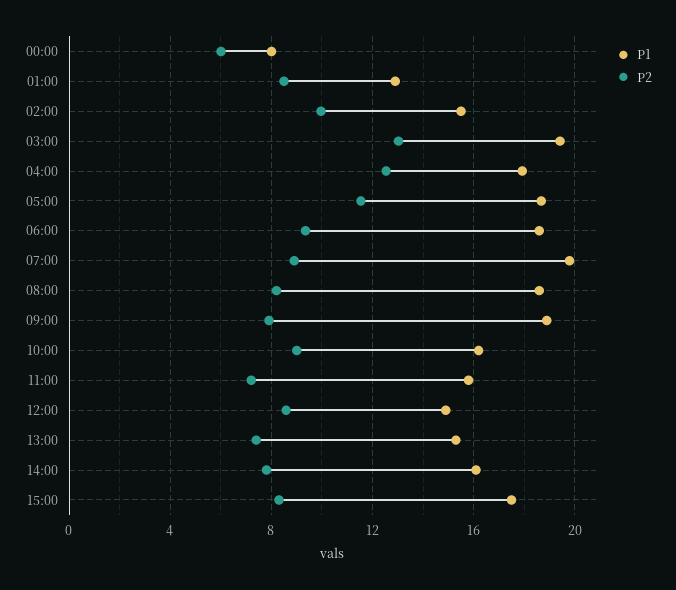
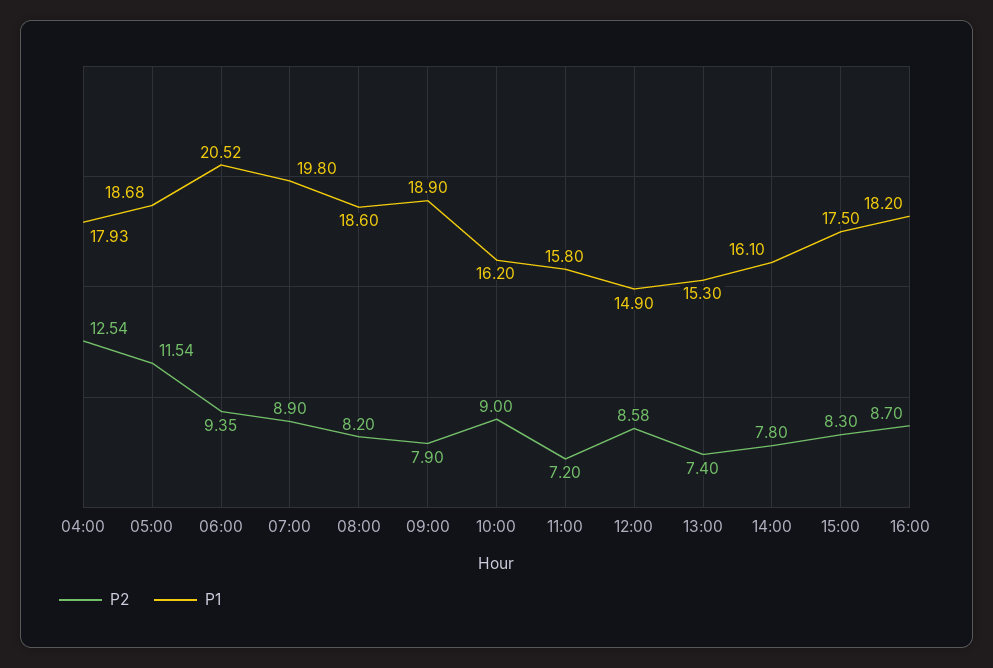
P1, 00:00: 8 -> none
P2, 00:00: 6 -> none
P1, 01:00: 13 -> none
P2, 01:00: 8.5 -> none
P1, 02:00: 15.5 -> none
P2, 02:00: 10 -> none
P1, 03:00: 19.5 -> none
P2, 03:00: 13 -> none
P1, 06:00: 18.5 -> 20.52
P2, 16:00: none -> 8.7
P1, 16:00: none -> 18.2

